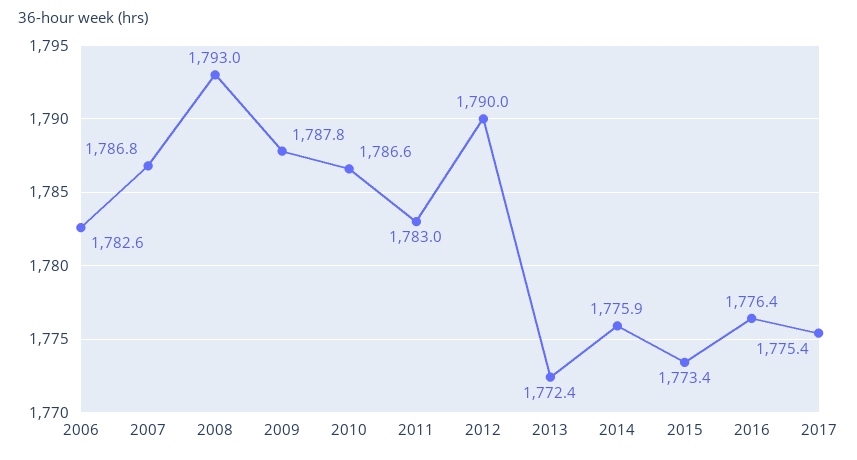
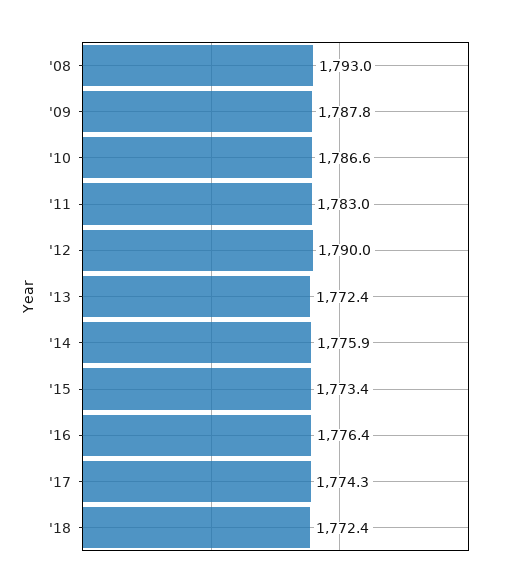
2006: 1782.6 -> none
2007: 1786.8 -> none
2017: 1775.4 -> 1774.3
'18: none -> 1772.4

